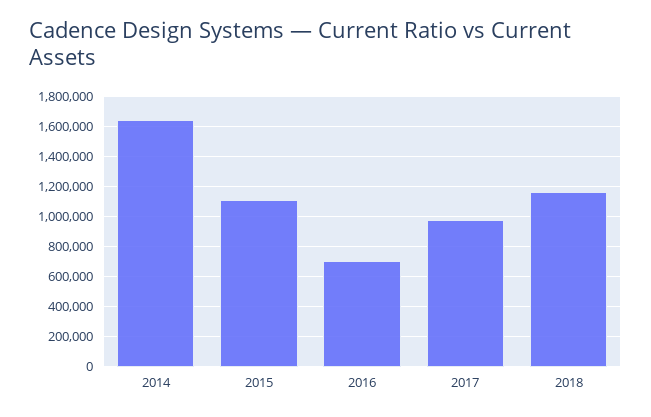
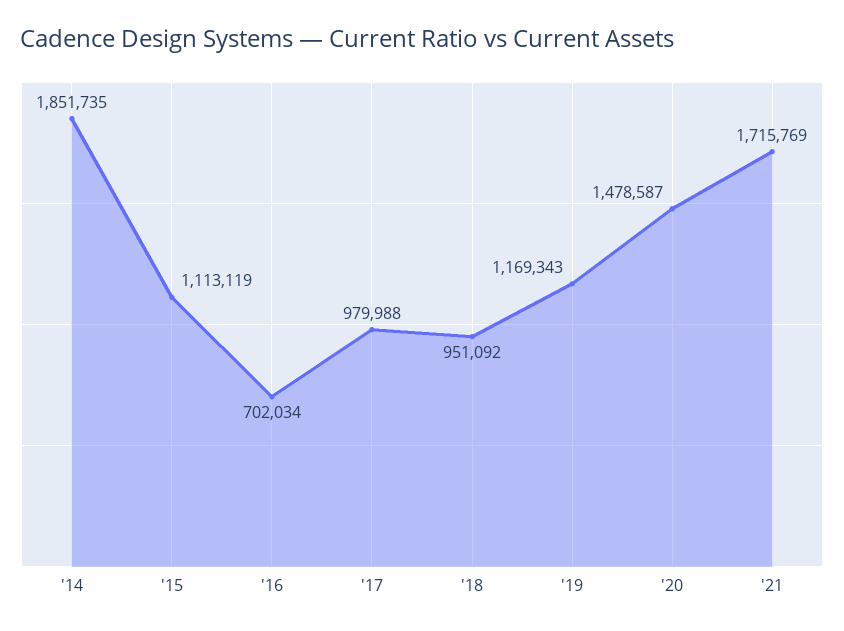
2014: 1650000 -> 1851735
2018: 1150000 -> 951092
'19: none -> 1169343
'20: none -> 1478587
'21: none -> 1715769

